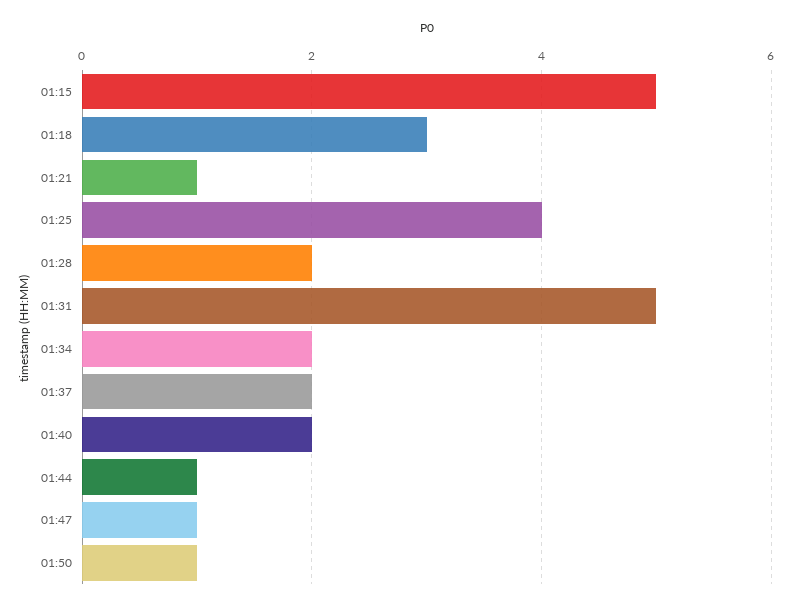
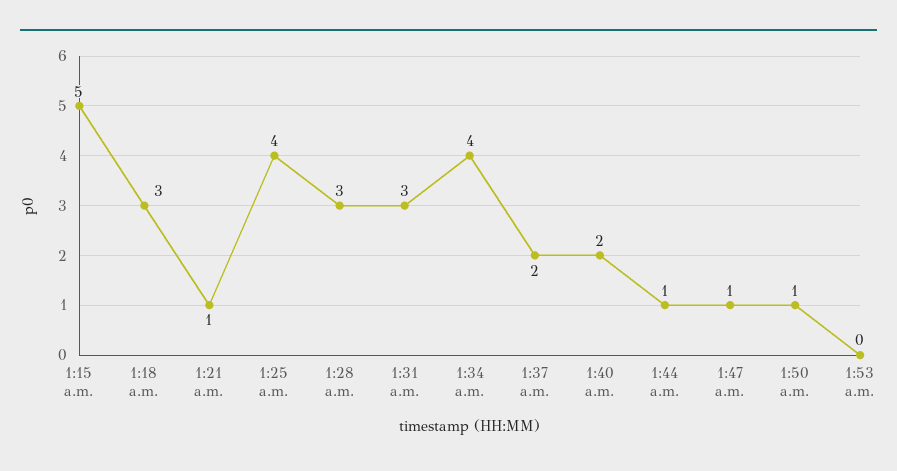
01:28: 2 -> 3
01:31: 5 -> 3
01:34: 2 -> 4
1:53 a.m.: none -> 0

